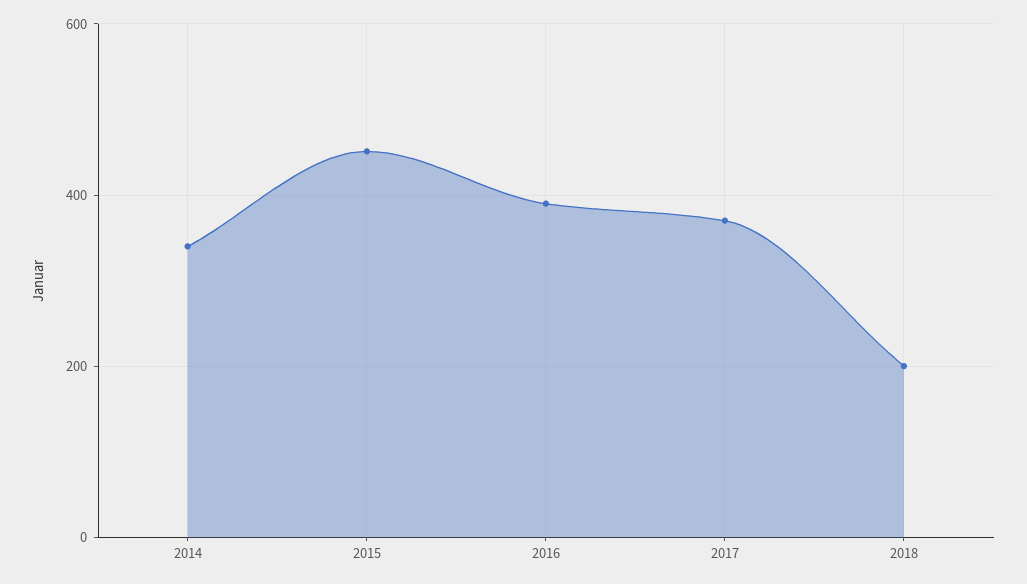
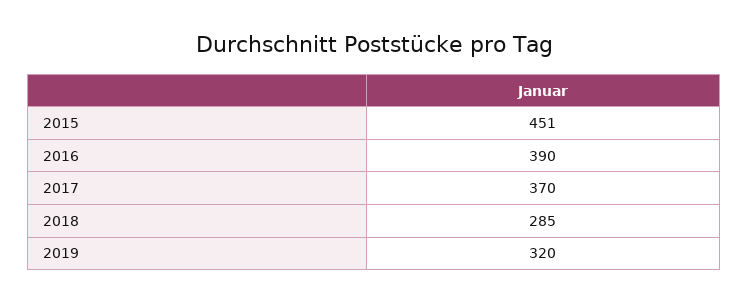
2014: 340 -> none
2018: 200 -> 285
2019: none -> 320

